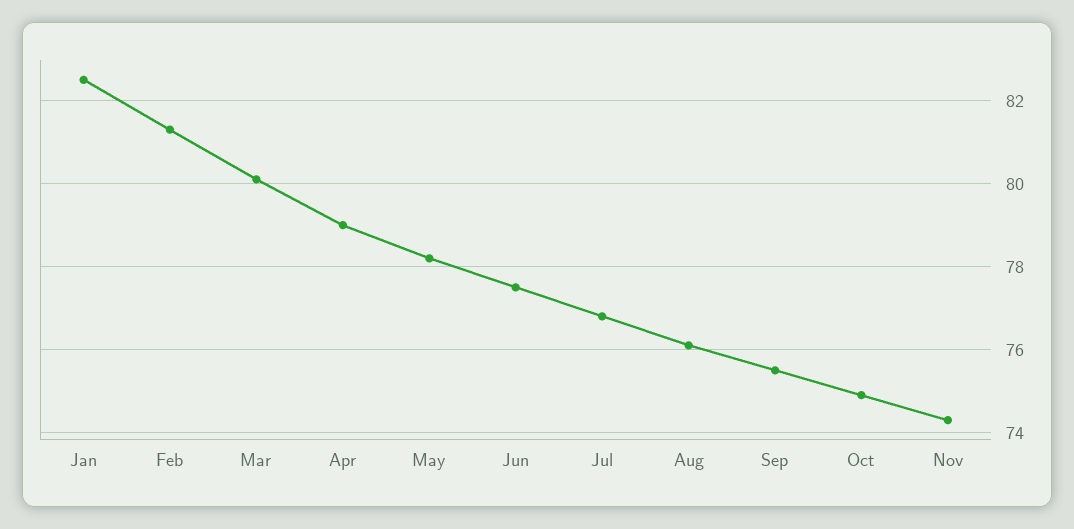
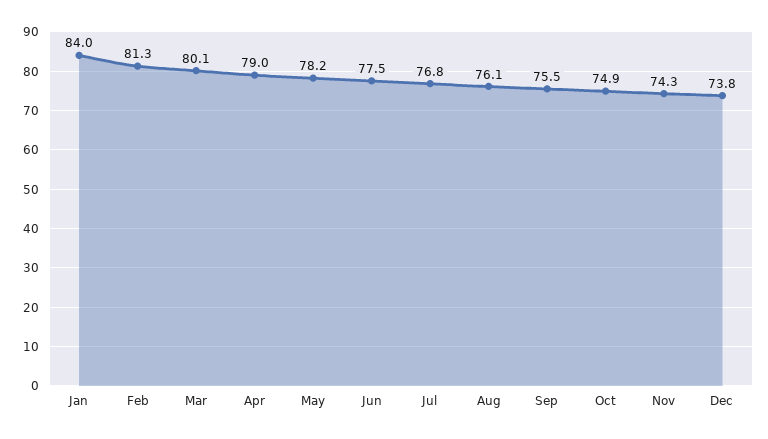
Jan: 82.5 -> 84
Dec: none -> 73.8

